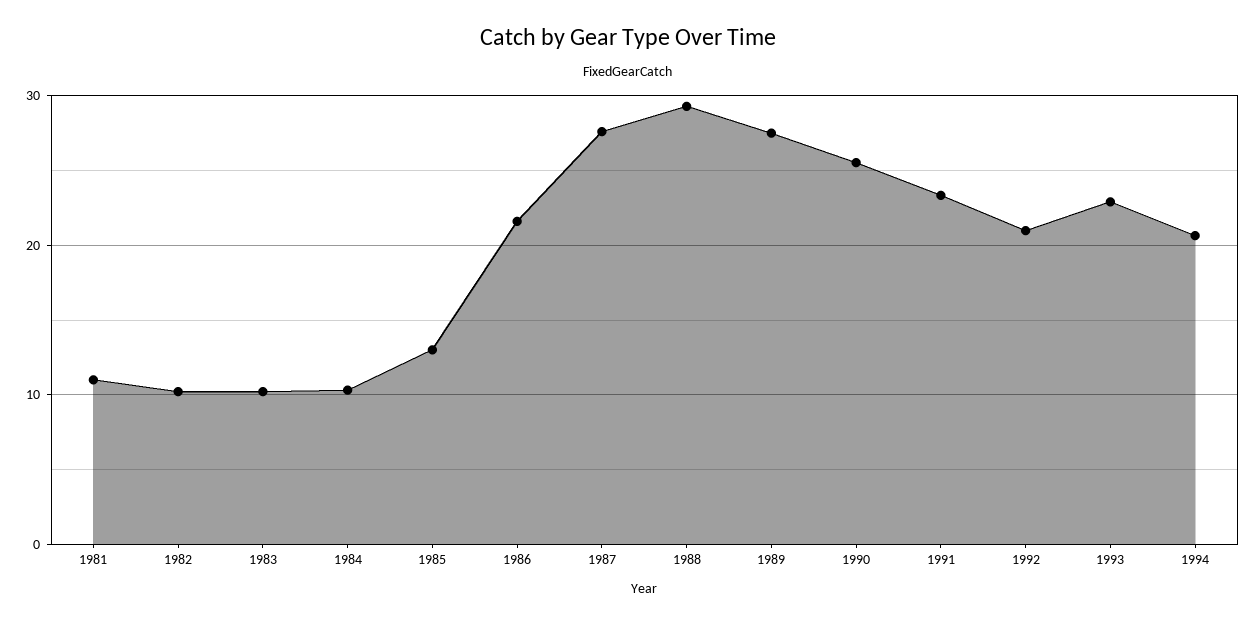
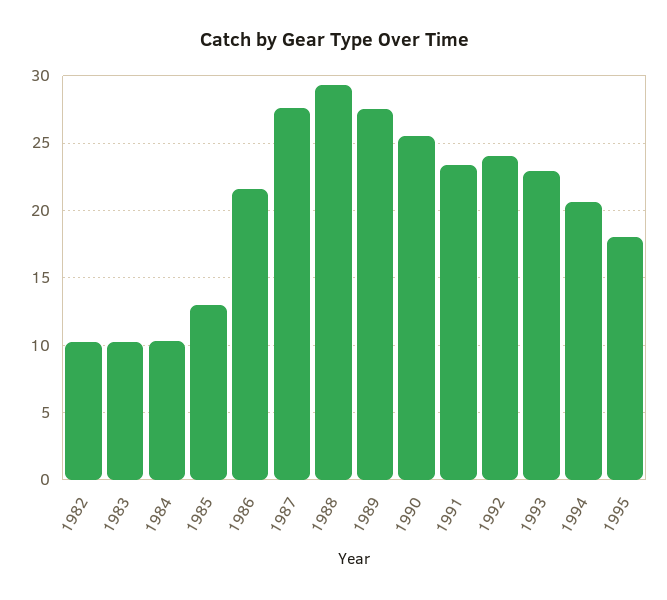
1981: 11 -> none
1992: 21 -> 24
1995: none -> 18

